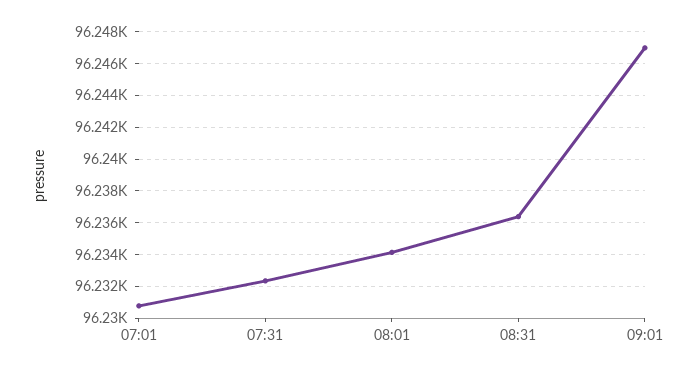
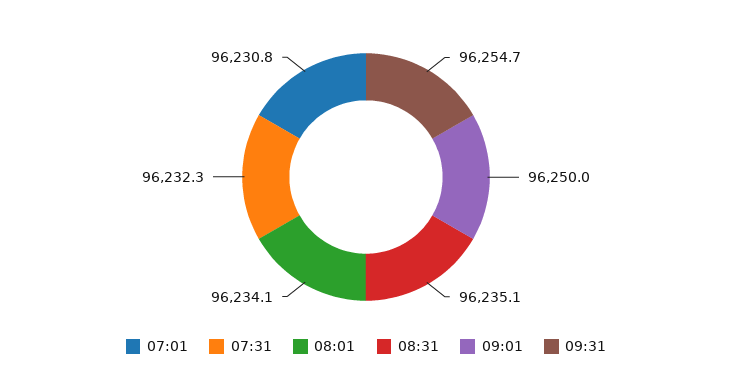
08:31: 96236.5 -> 96235.1
09:01: 96247 -> 96250
09:31: none -> 96254.7

